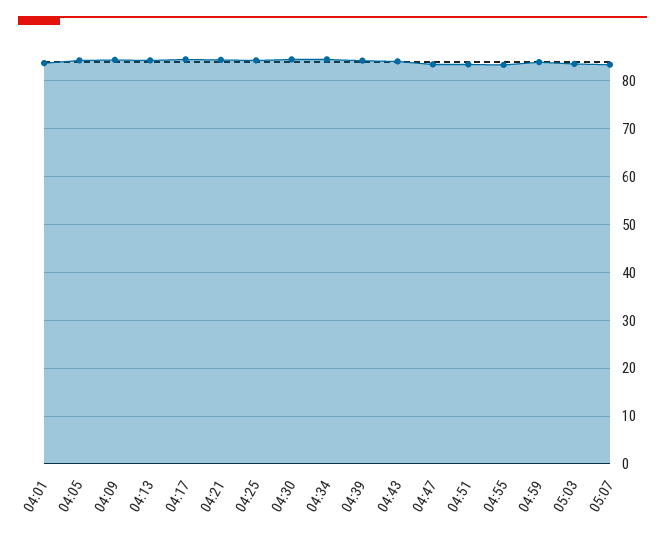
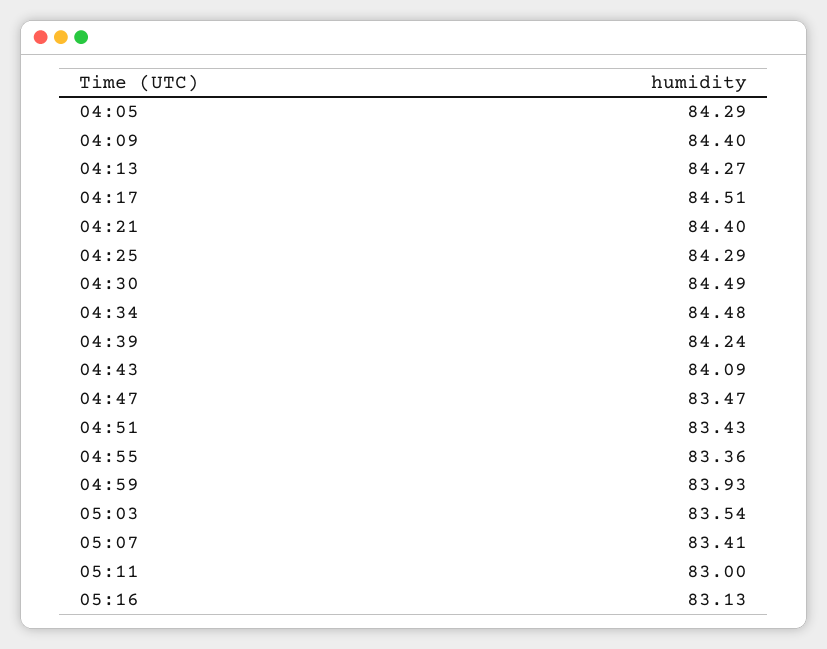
04:01: 84 -> none
05:11: none -> 83
05:16: none -> 83.13

